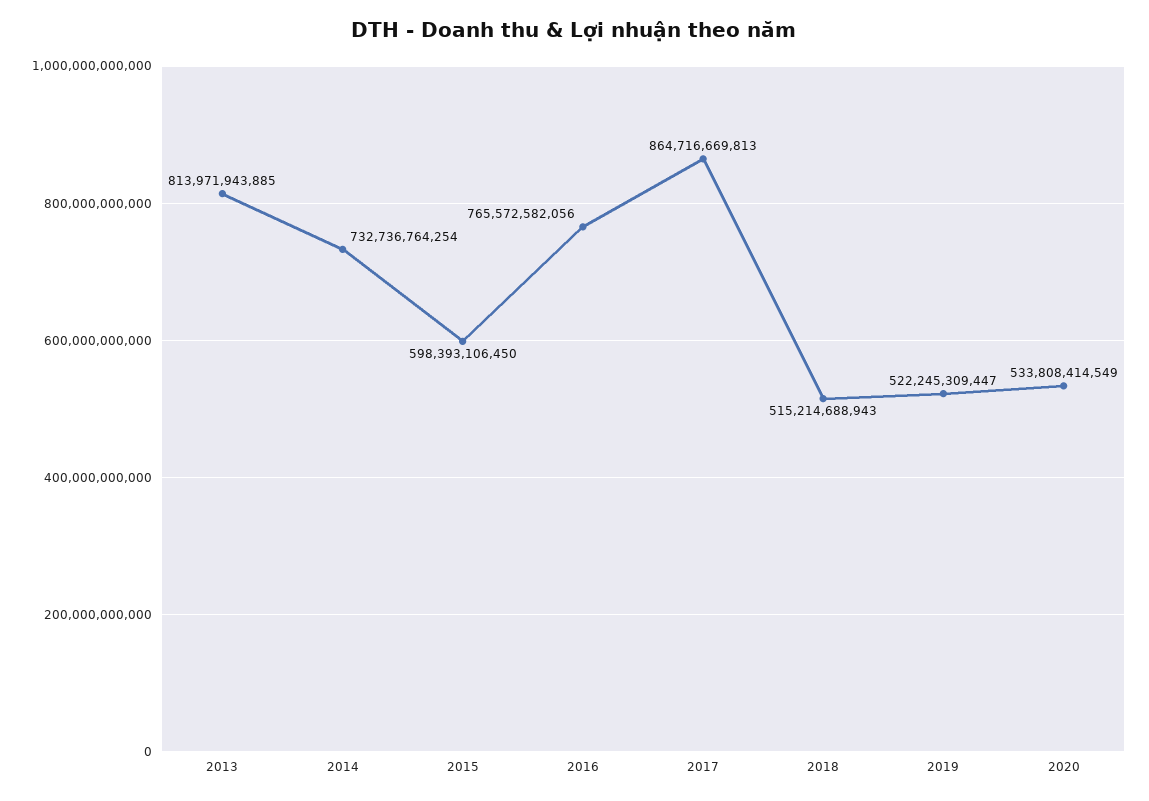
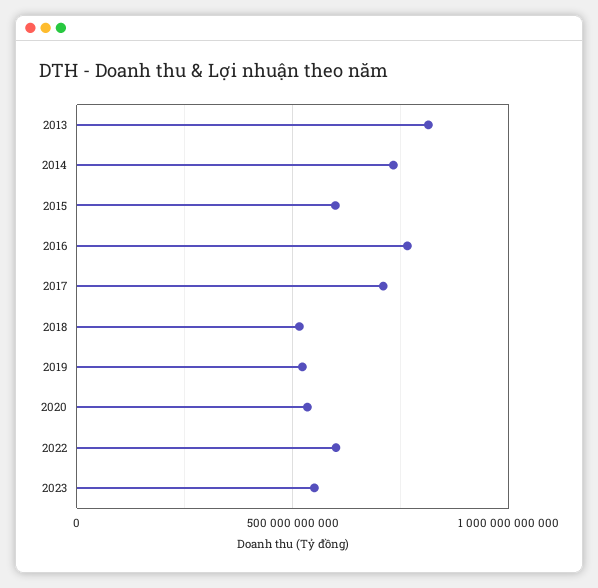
2017: 864716669813 -> 700000000000
2022: none -> 600000000000
2023: none -> 550000000000

